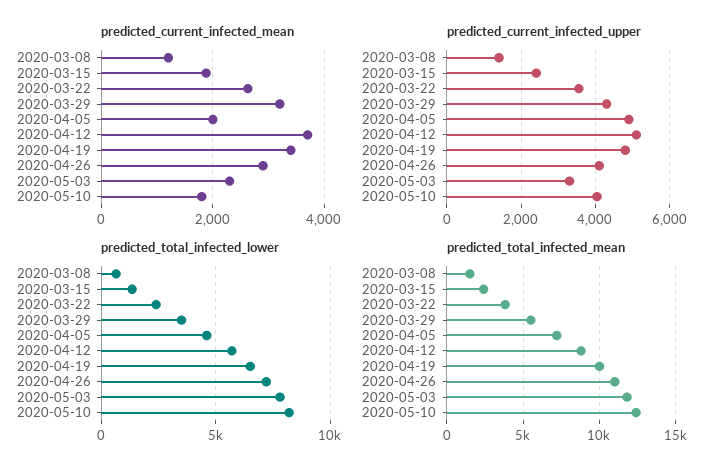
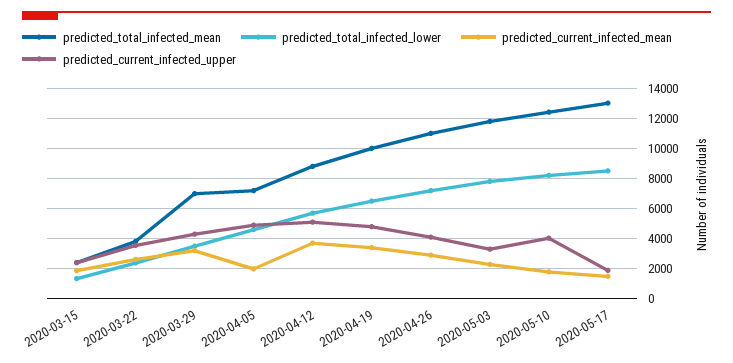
predicted_current_infected_mean, 2020-03-08: 1200 -> none
predicted_current_infected_upper, 2020-03-08: 1400 -> none
predicted_total_infected_lower, 2020-03-08: 500 -> none
predicted_total_infected_mean, 2020-03-08: 1500 -> none
predicted_total_infected_mean, 2020-03-29: 5500 -> 7000
predicted_total_infected_mean, 2020-05-17: none -> 13000
predicted_total_infected_lower, 2020-05-17: none -> 8500
predicted_current_infected_mean, 2020-05-17: none -> 1500
predicted_current_infected_upper, 2020-05-17: none -> 2000

